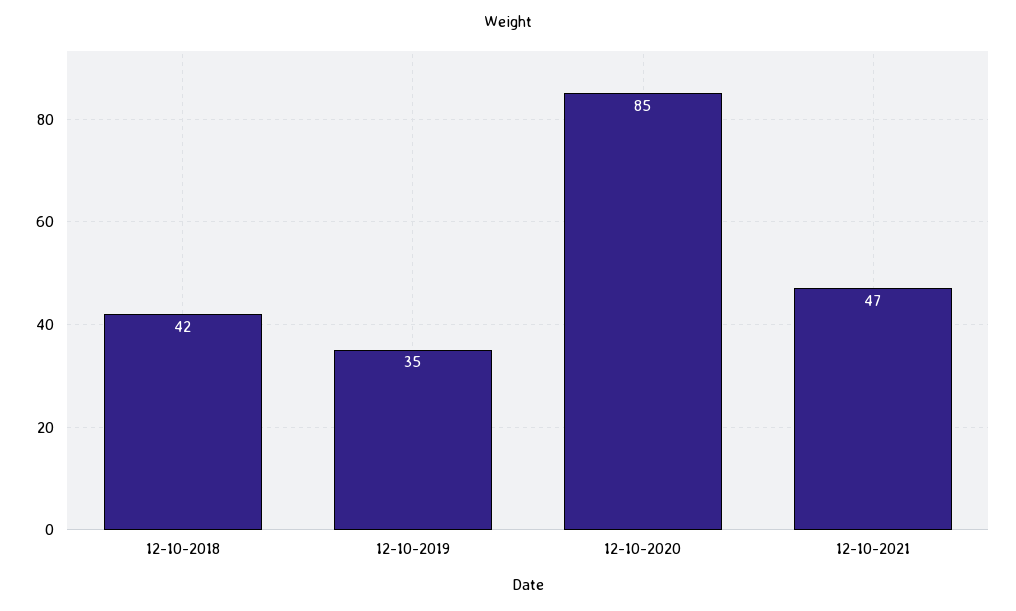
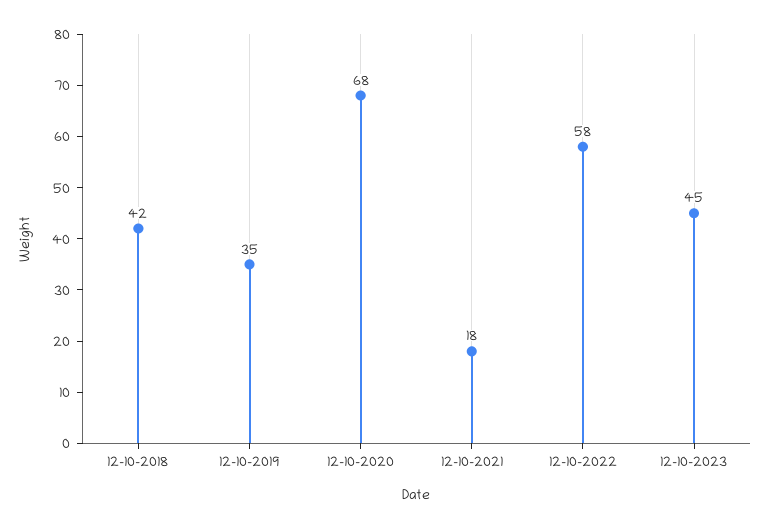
12-10-2020: 85 -> 68
12-10-2021: 47 -> 18
12-10-2022: none -> 58
12-10-2023: none -> 45

